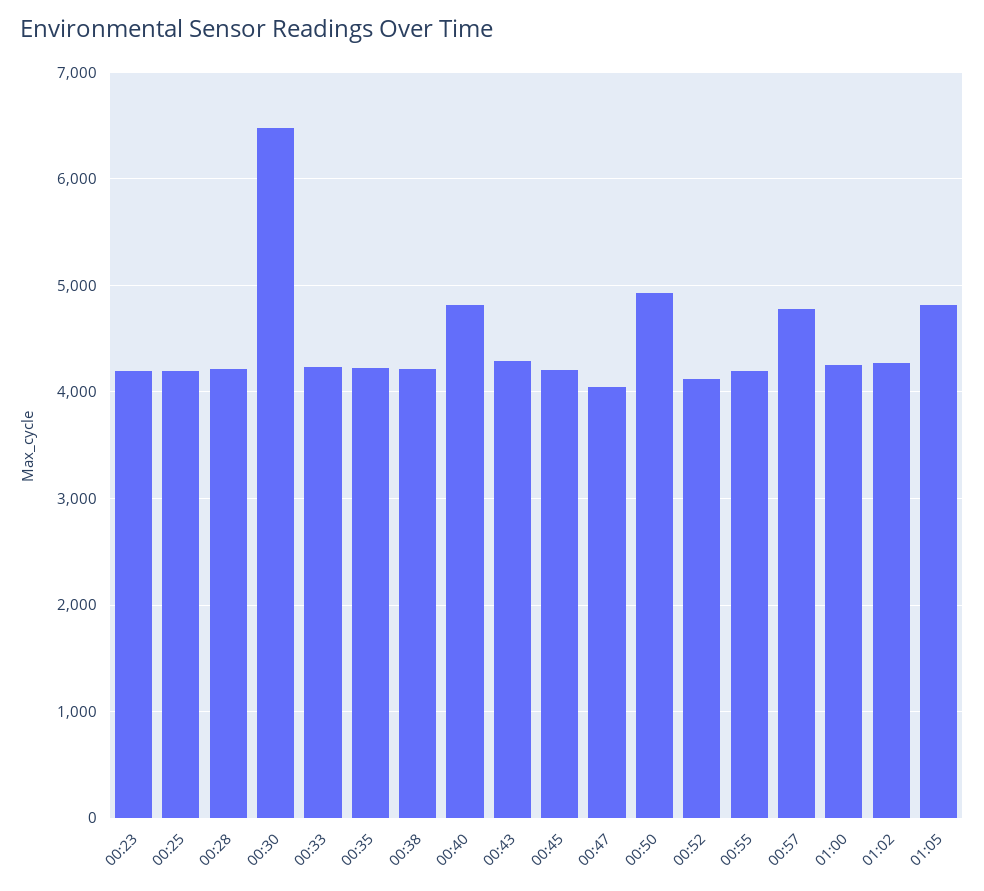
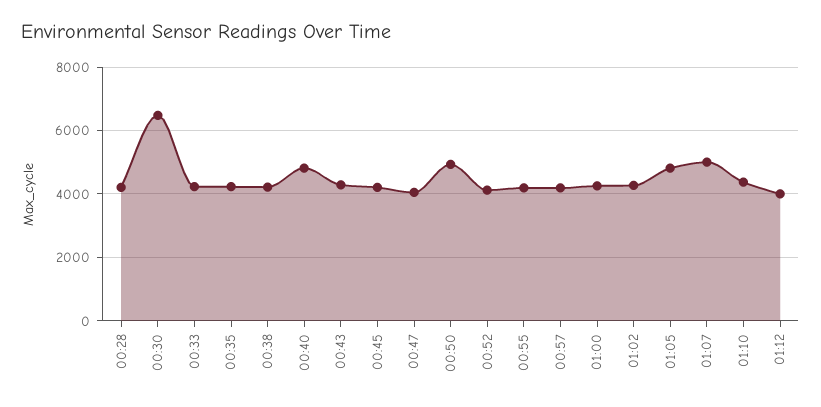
00:23: 4200 -> none
00:25: 4200 -> none
00:57: 4800 -> 4200
01:07: none -> 5000
01:10: none -> 4400
01:12: none -> 4000

